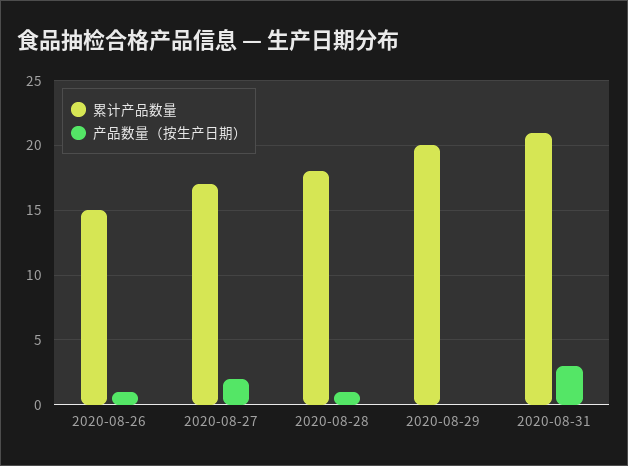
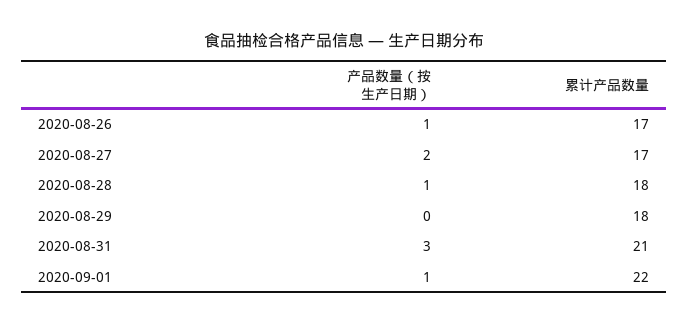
累计产品数量, 2020-08-26: 15 -> 17
累计产品数量, 2020-08-29: 20 -> 18
产品数量（按生产日期）, 2020-09-01: none -> 1
累计产品数量, 2020-09-01: none -> 22

